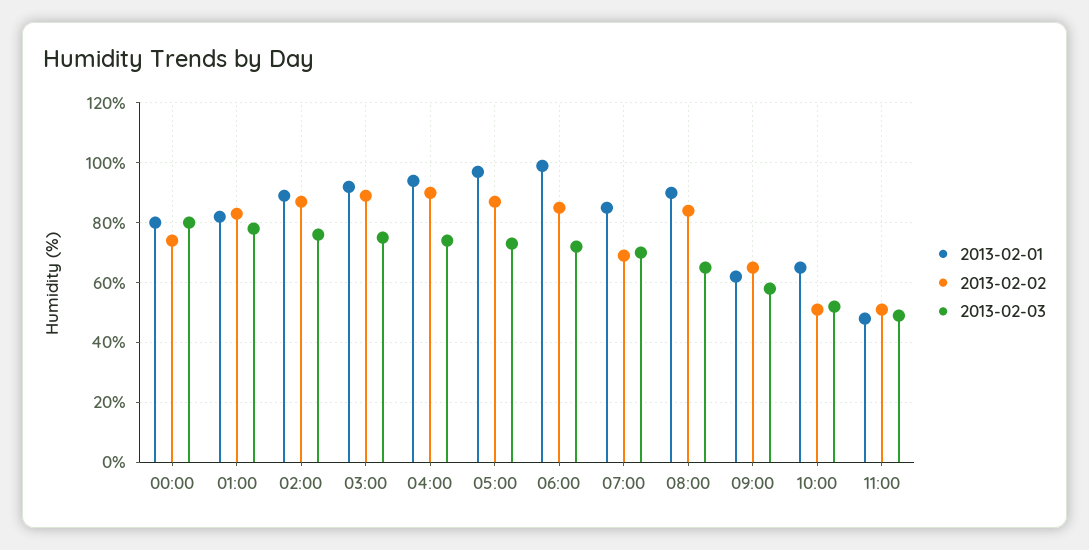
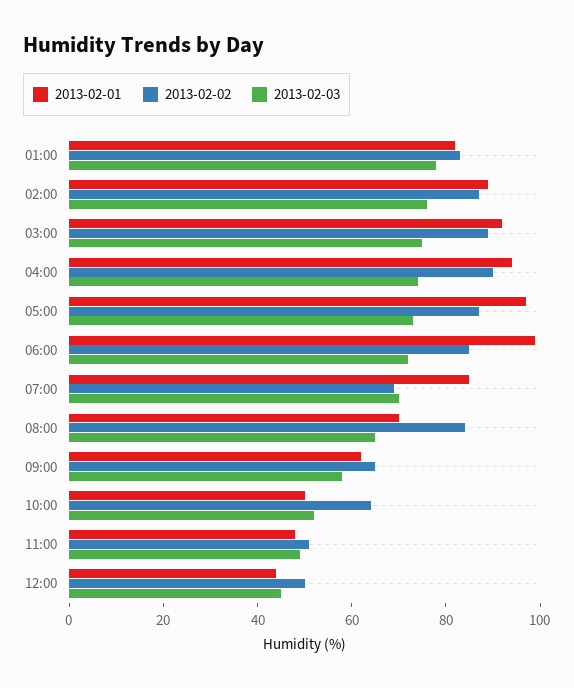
2013-02-01, 00:00: 80 -> none
2013-02-02, 00:00: 75 -> none
2013-02-03, 00:00: 80 -> none
2013-02-01, 08:00: 90 -> 70
2013-02-01, 10:00: 65 -> 50
2013-02-02, 10:00: 50 -> 65
2013-02-01, 12:00: none -> 45
2013-02-02, 12:00: none -> 50
2013-02-03, 12:00: none -> 45

